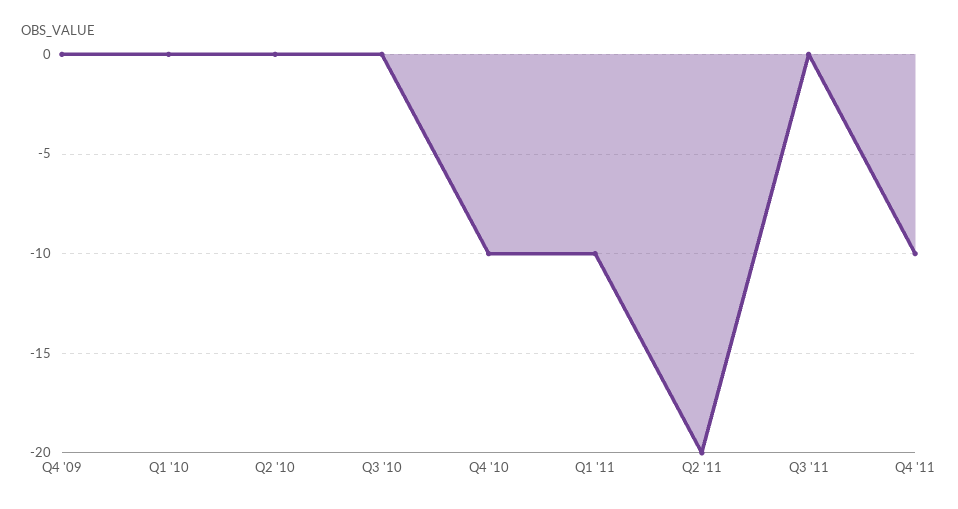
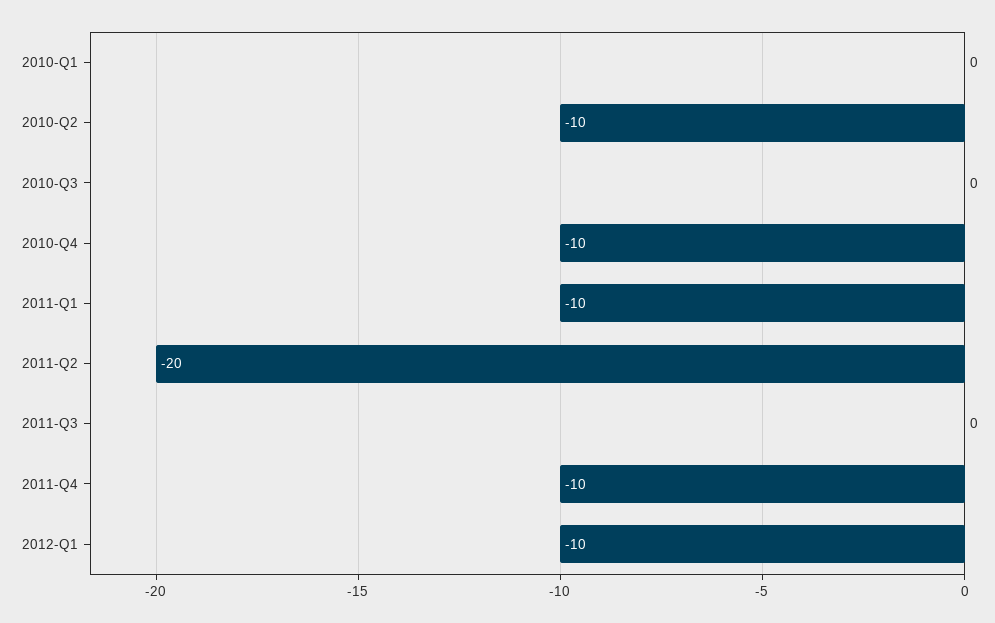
Q4 '09: 0 -> none
Q2 '10: 0 -> -10
2012-Q1: none -> -10

